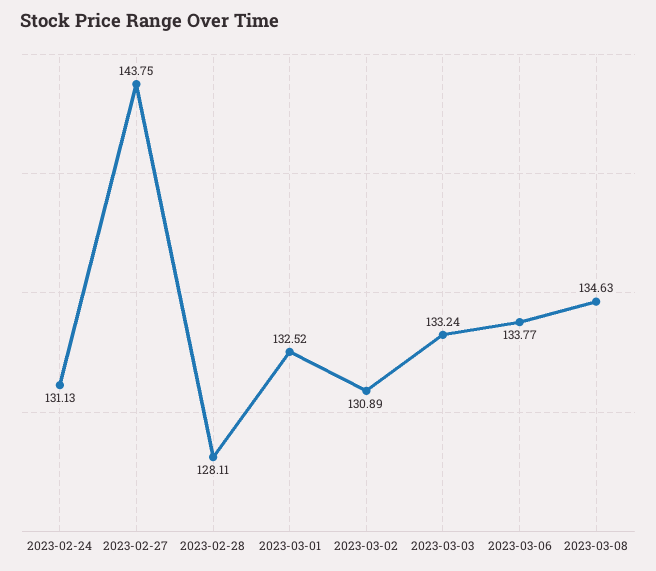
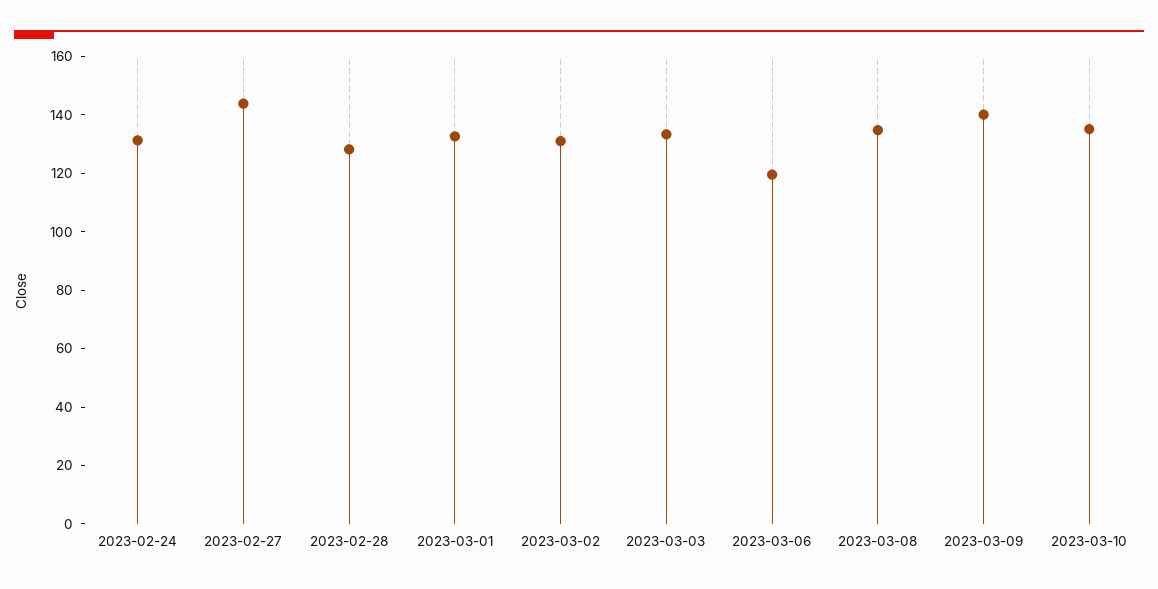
2023-03-06: 133.77 -> 120
2023-03-09: none -> 140
2023-03-10: none -> 135

